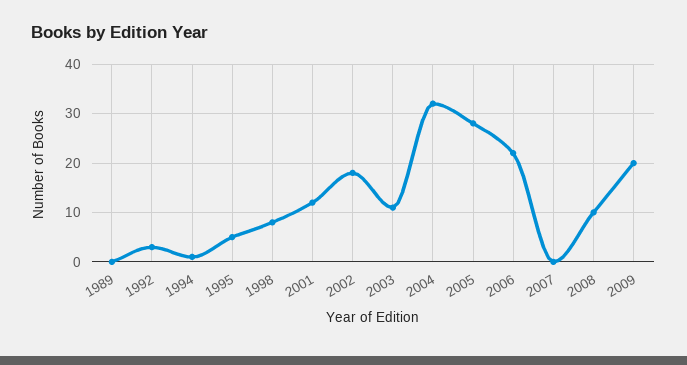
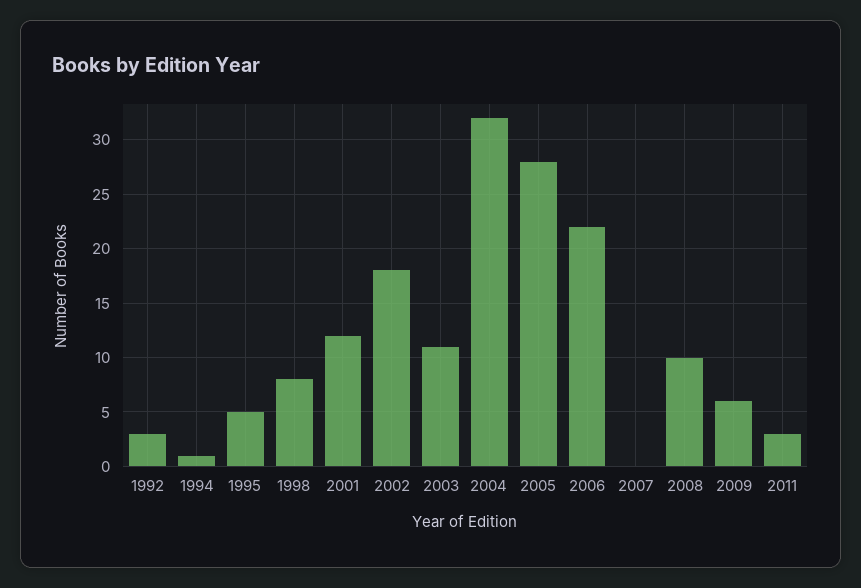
1989: 0 -> none
2009: 20 -> 6
2011: none -> 3

